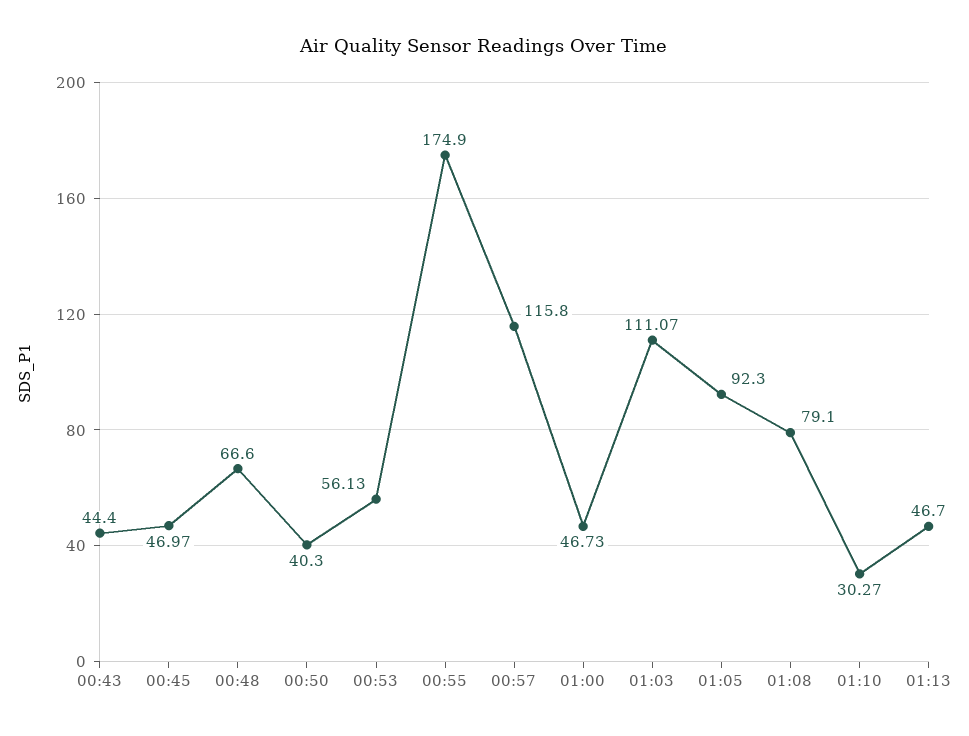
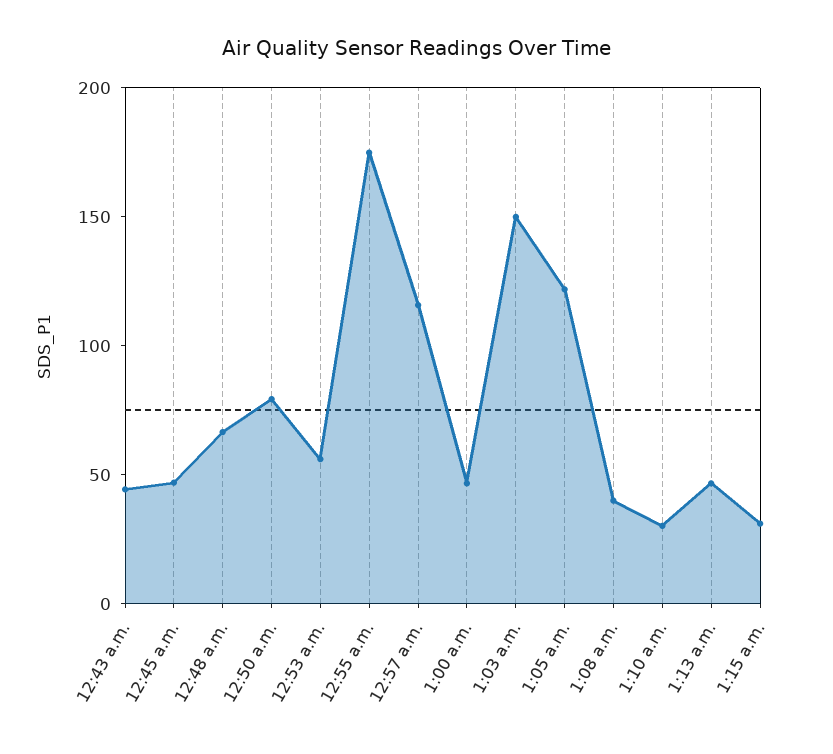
00:50: 40.3 -> 80
01:03: 111.07 -> 150
01:05: 92.3 -> 120
01:08: 79.1 -> 40
1:15 a.m.: none -> 30

